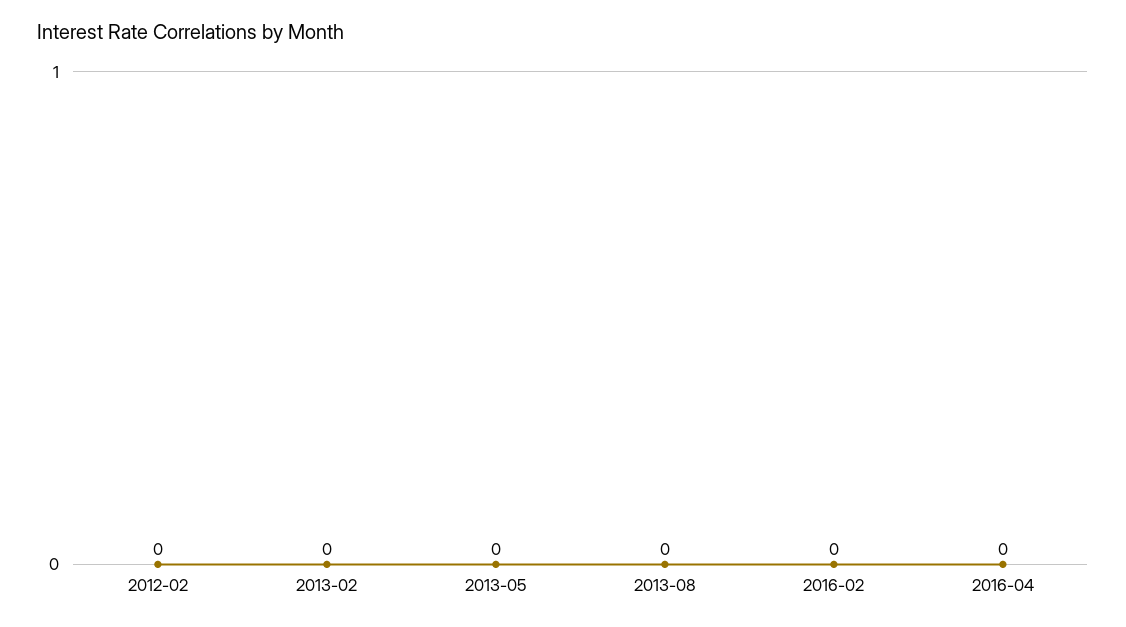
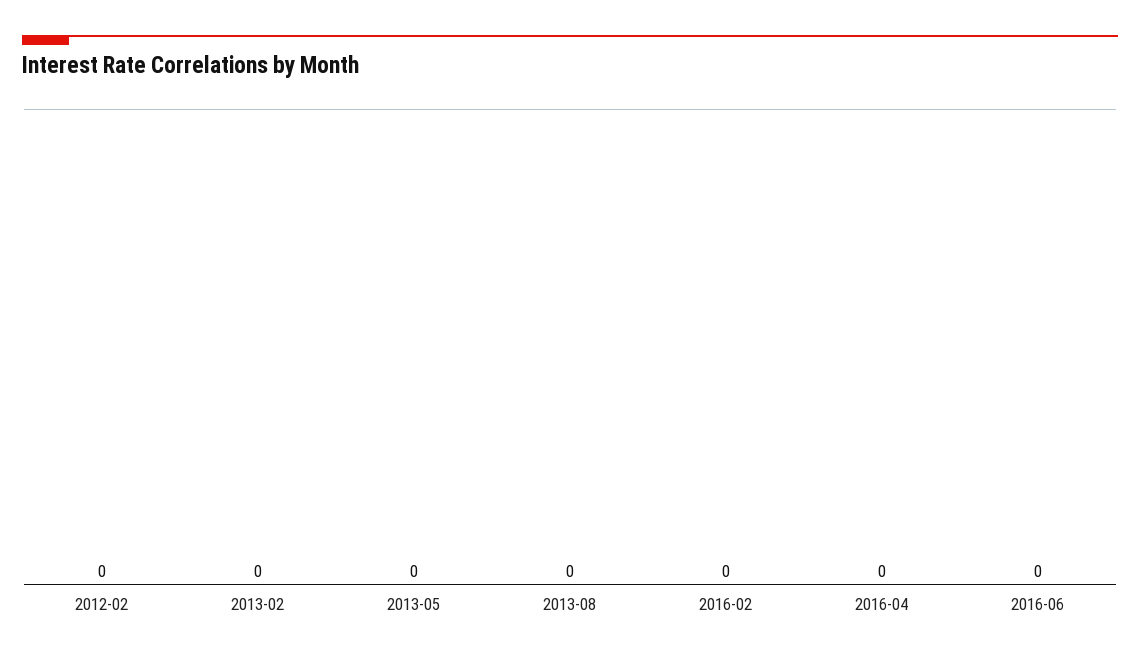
2016-06: none -> 0

